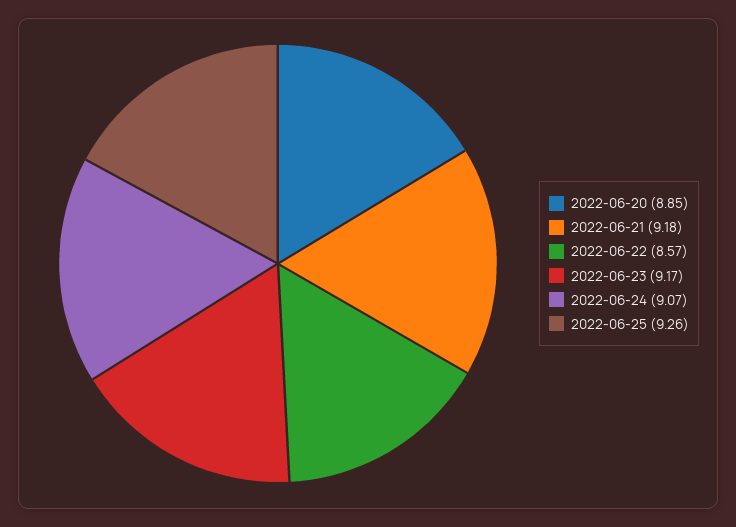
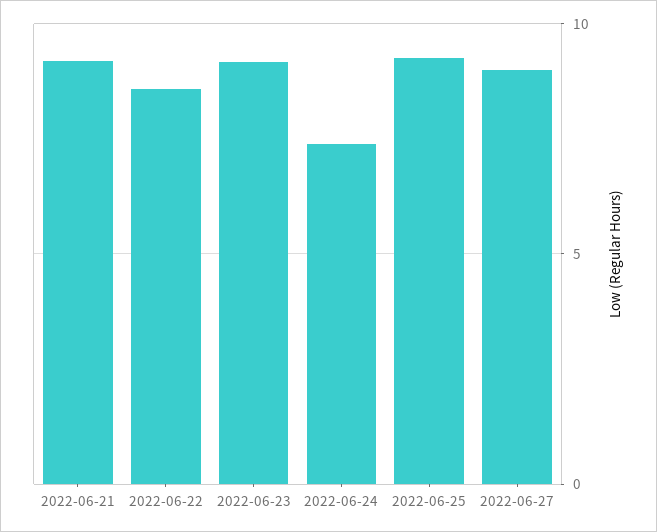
2022-06-20: 8.85 -> none
2022-06-24: 9.07 -> 7.5
2022-06-27: none -> 9

